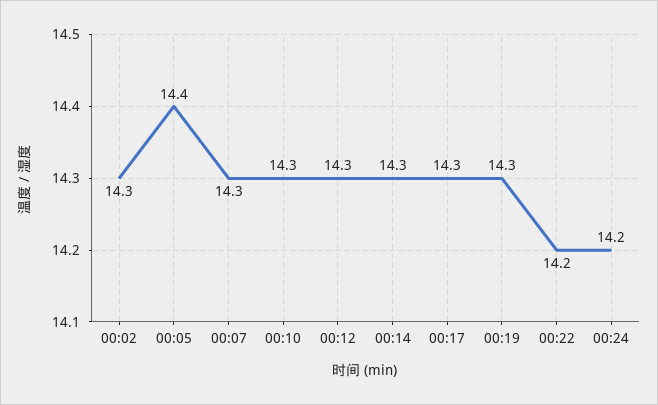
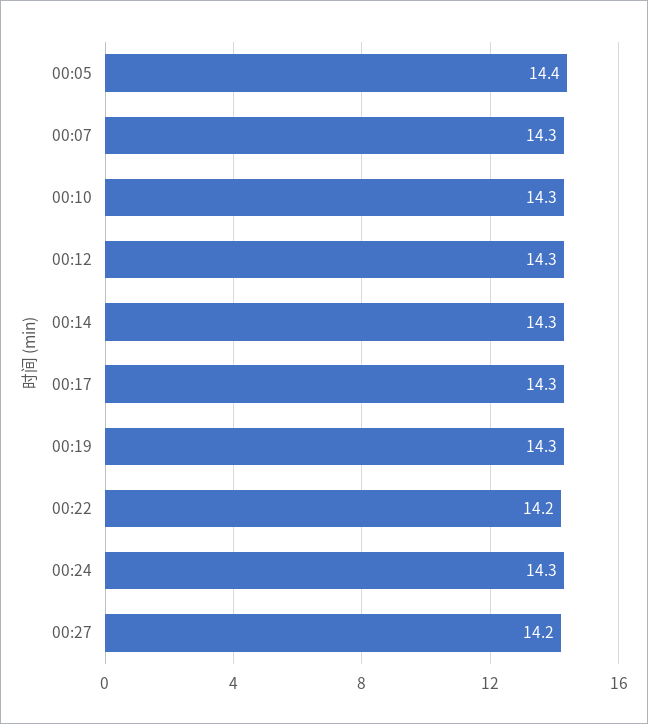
00:02: 14.3 -> none
00:24: 14.2 -> 14.3
00:27: none -> 14.2

